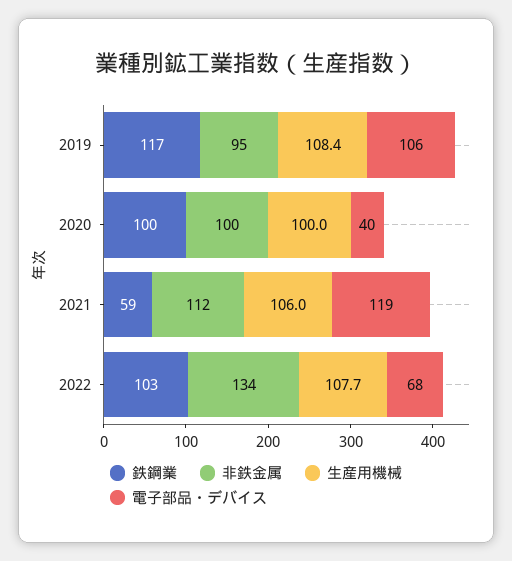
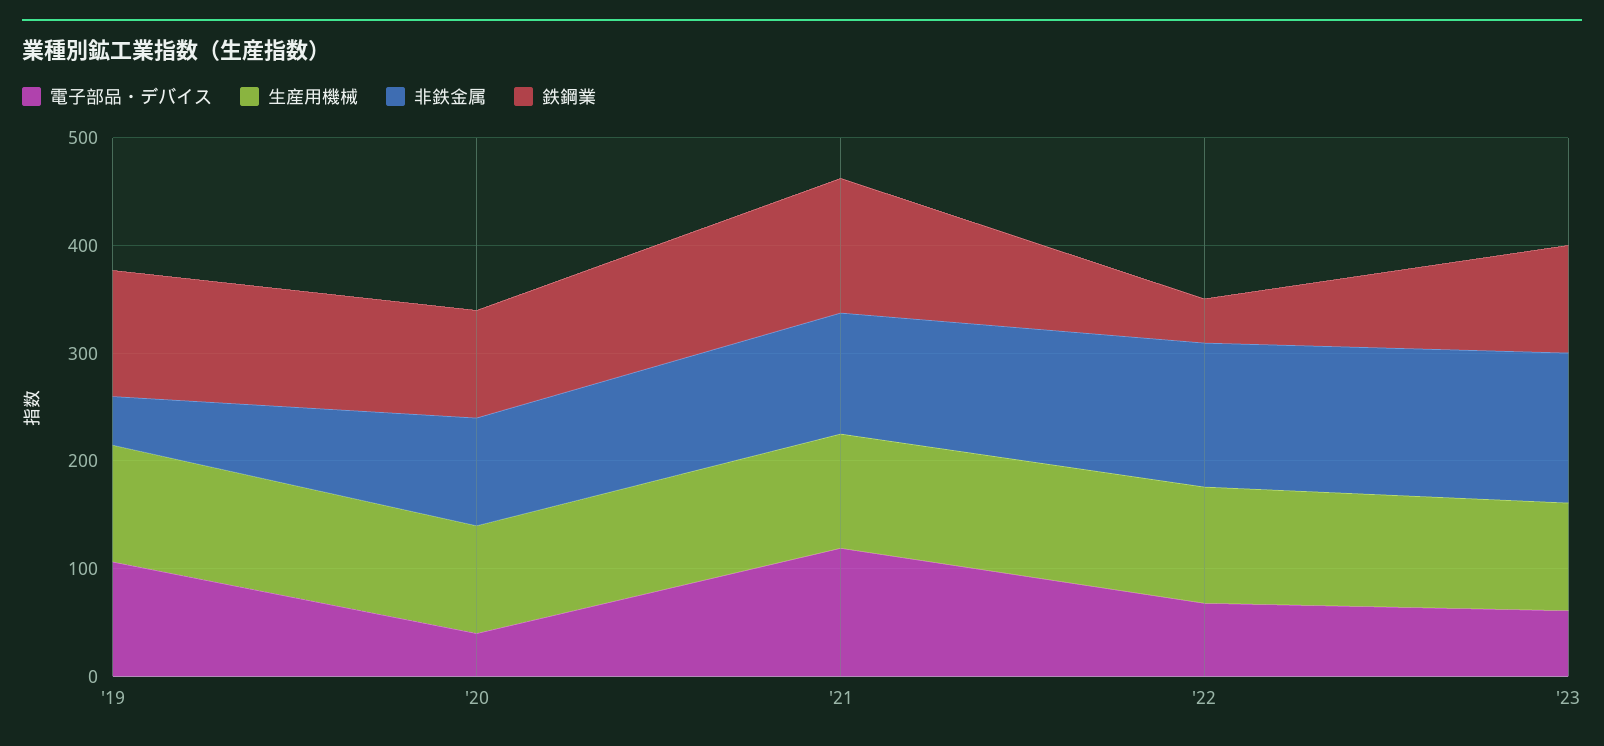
非鉄金属, 2019: 95 -> 40
鉄鋼業, 2021: 59 -> 120
鉄鋼業, 2022: 103 -> 40
電子部品・デバイス, '23: none -> 60
生産用機械, '23: none -> 100
非鉄金属, '23: none -> 140
鉄鋼業, '23: none -> 100

